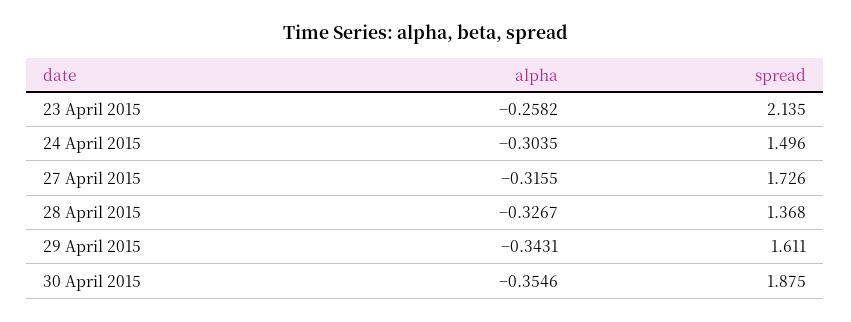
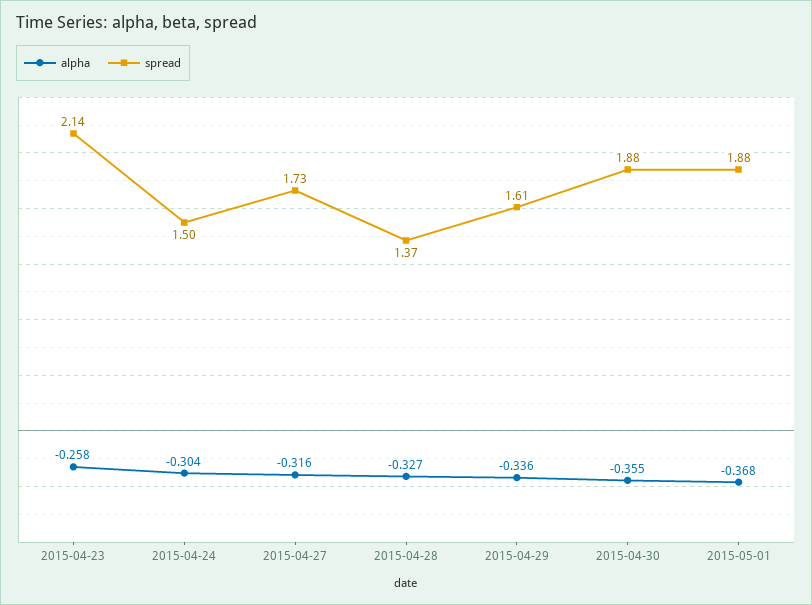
alpha, 29 April 2015: -0.3431 -> -0.336
alpha, 2015-05-01: none -> -0.368
spread, 2015-05-01: none -> 1.88

